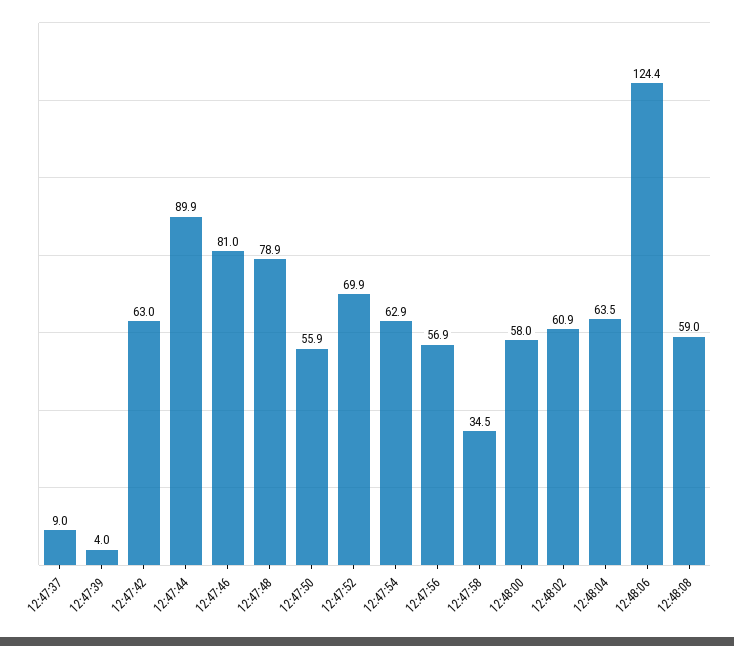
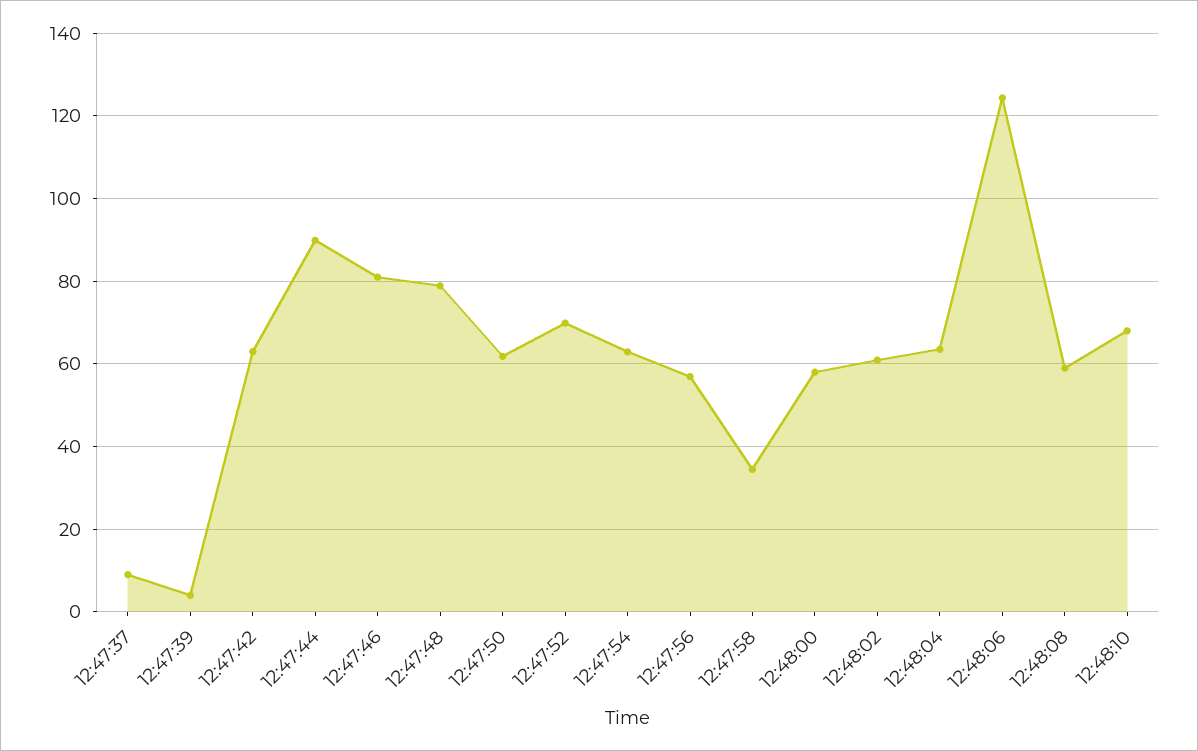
12:47:50: 55.9 -> 62
12:48:10: none -> 68

